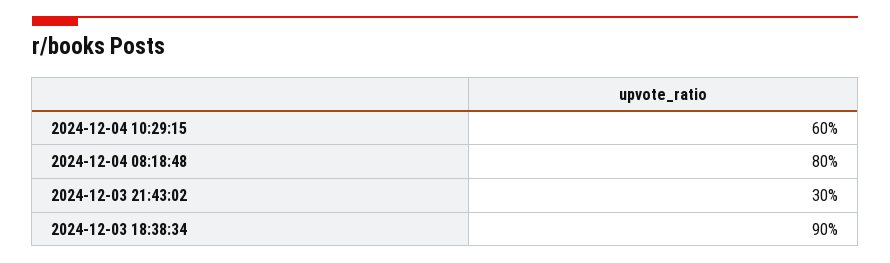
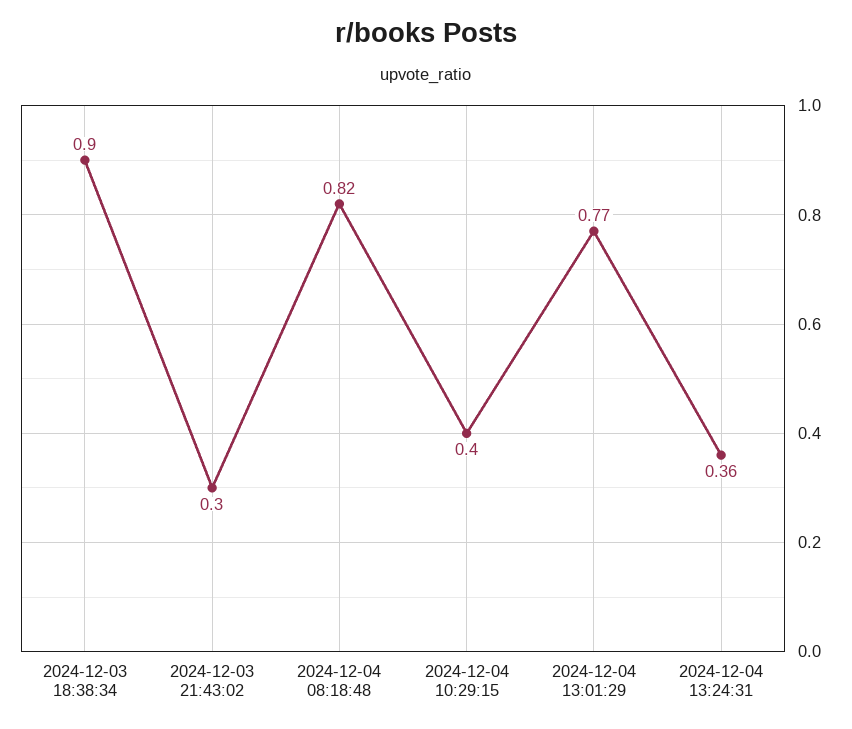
2024-12-04 10:29:15: 0.6 -> 0.4
2024-12-04 08:18:48: 0.8 -> 0.82
2024-12-04 13:01:29: none -> 0.77
2024-12-04 13:24:31: none -> 0.36

